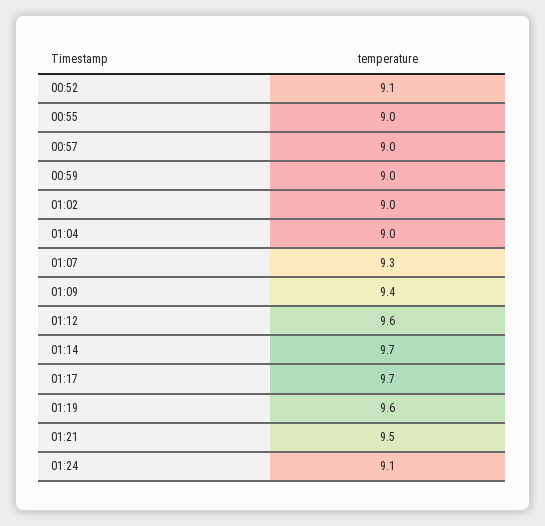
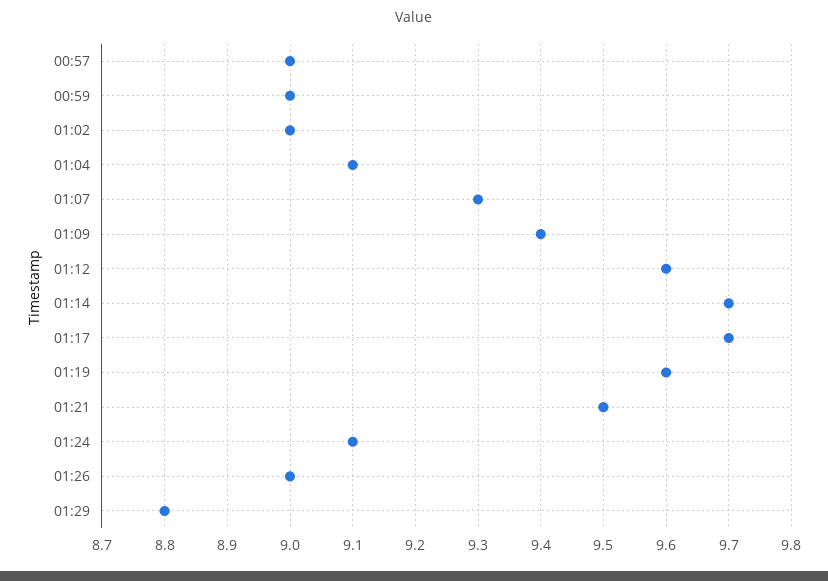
00:52: 9.1 -> none
00:55: 9 -> none
01:04: 9 -> 9.1
01:26: none -> 9
01:29: none -> 8.8

